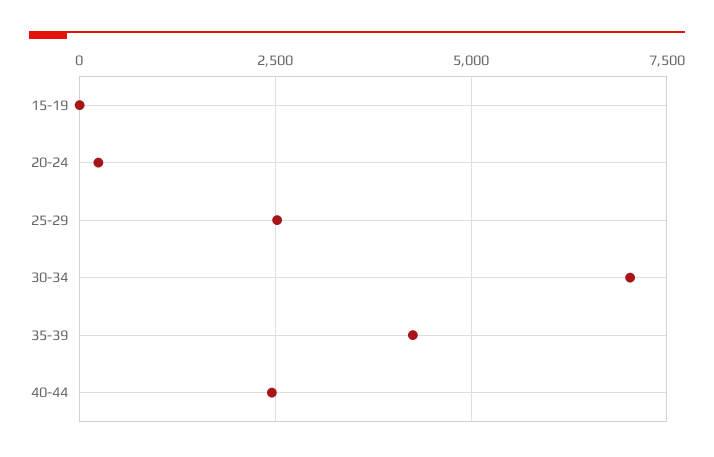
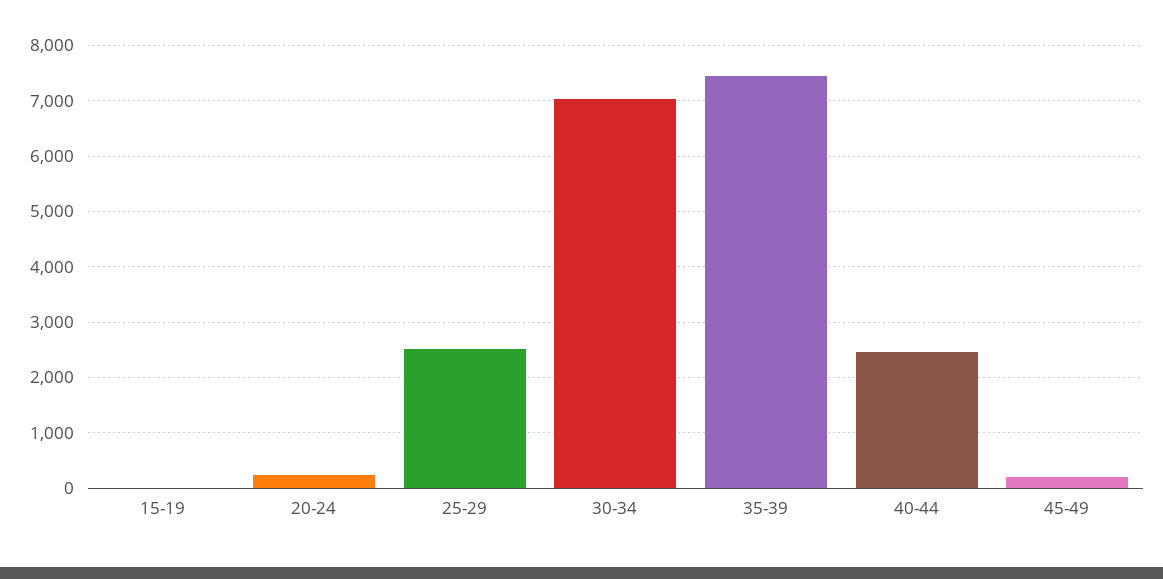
35-39: 4250 -> 7400
45-49: none -> 200

